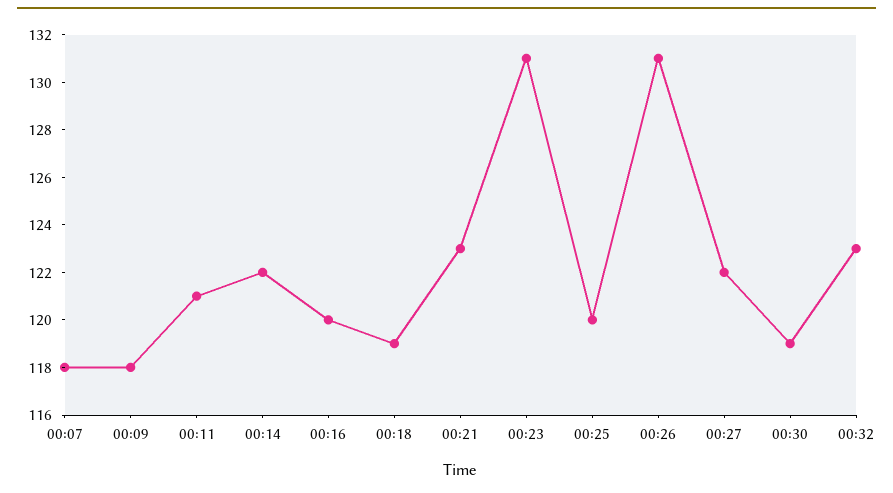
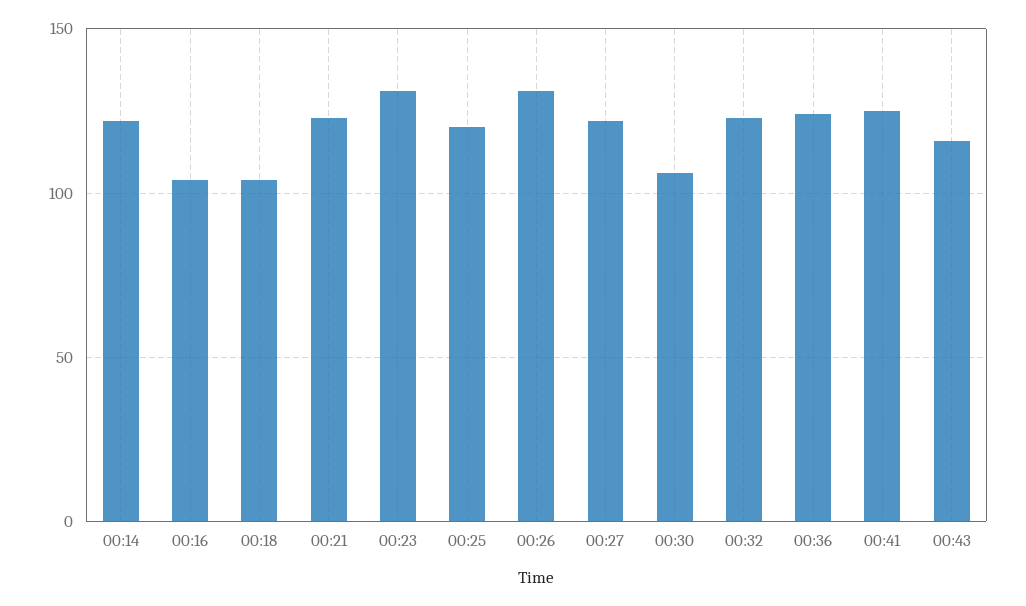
00:07: 118 -> none
00:09: 118 -> none
00:11: 121 -> none
00:16: 120 -> 105
00:18: 119 -> 105
00:30: 119 -> 105
00:36: none -> 125
00:41: none -> 125
00:43: none -> 115

